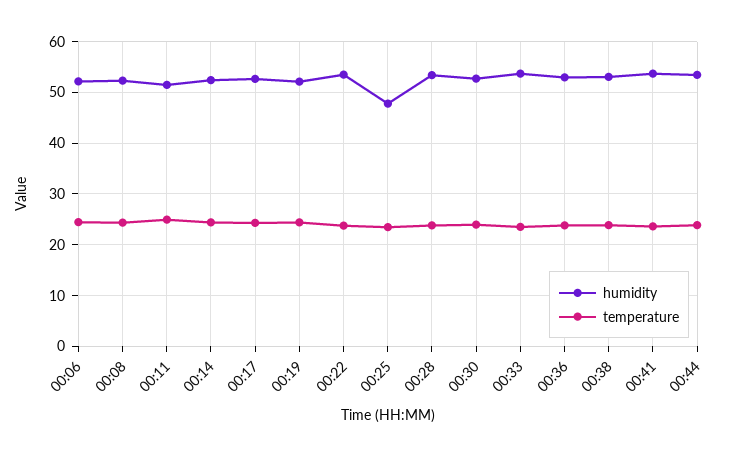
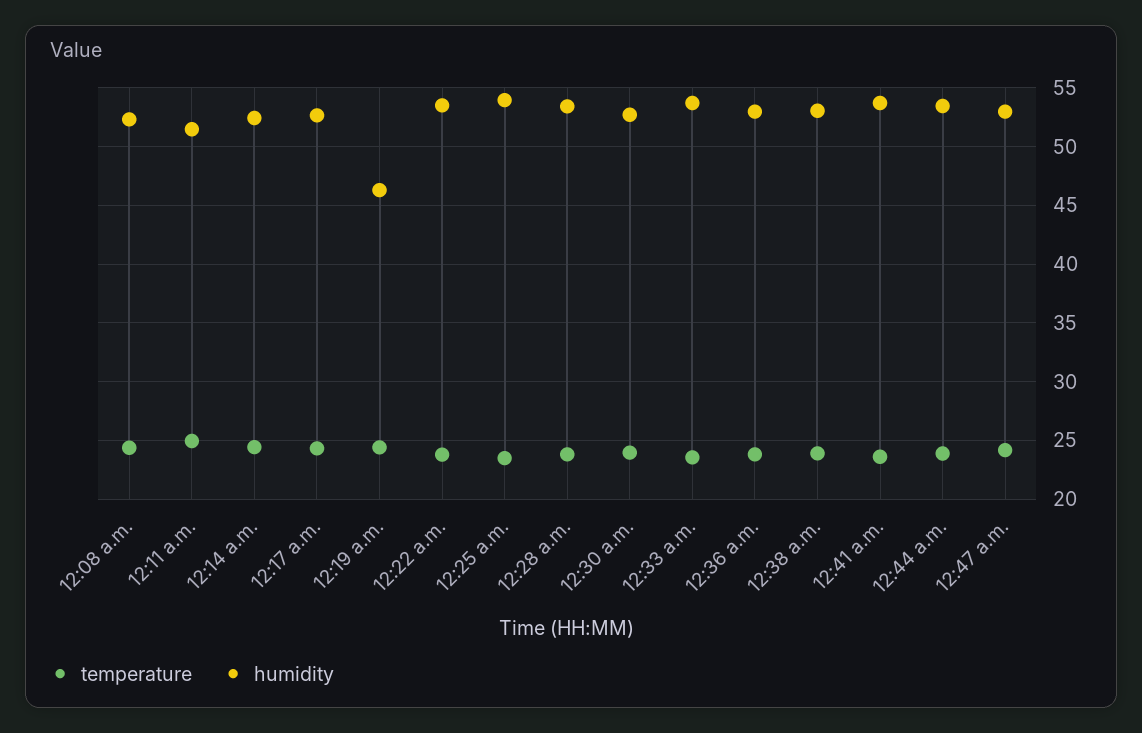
humidity, 00:06: 52 -> none
temperature, 00:06: 24 -> none
humidity, 00:19: 52 -> 46
humidity, 00:25: 48 -> 54
temperature, 12:47 a.m.: none -> 24
humidity, 12:47 a.m.: none -> 53

